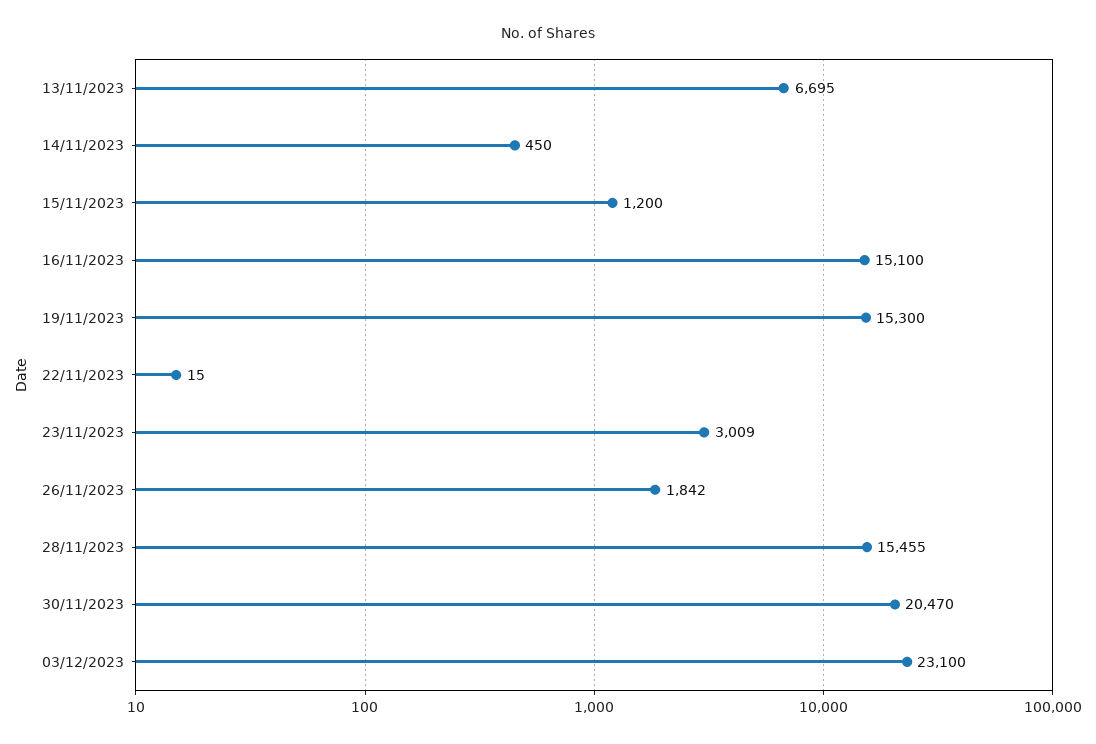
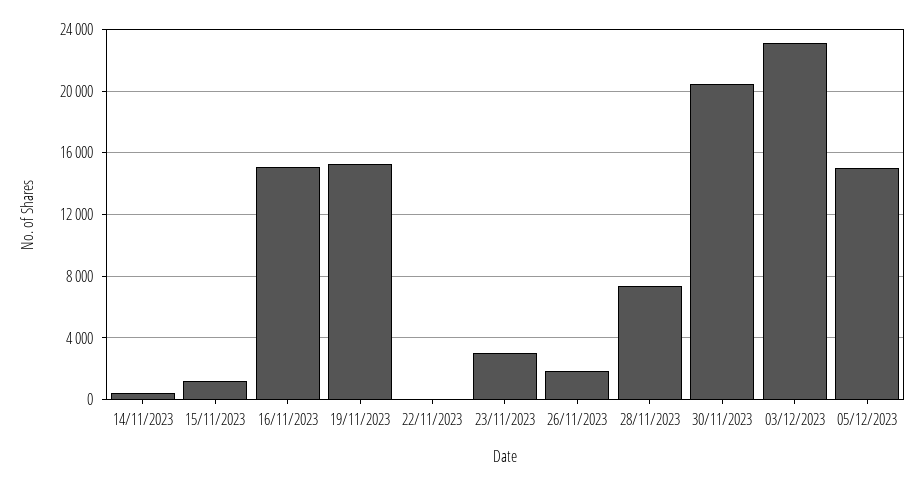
13/11/2023: 6695 -> none
28/11/2023: 15455 -> 7500
05/12/2023: none -> 15000

